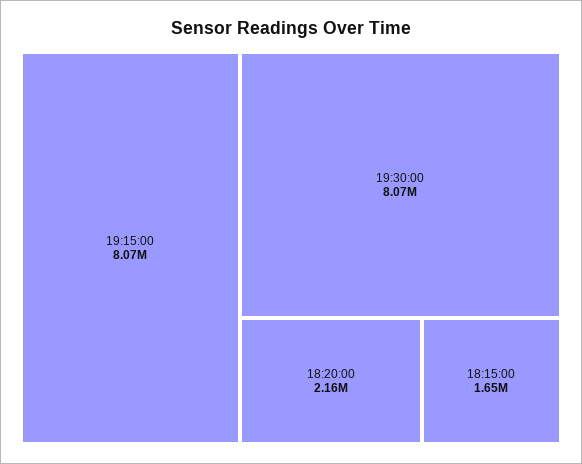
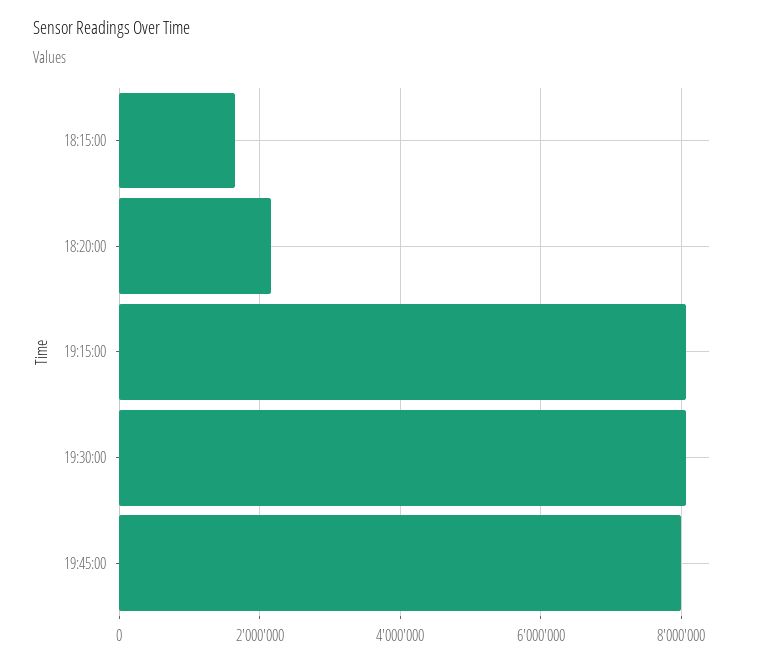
19:45:00: none -> 8000000

